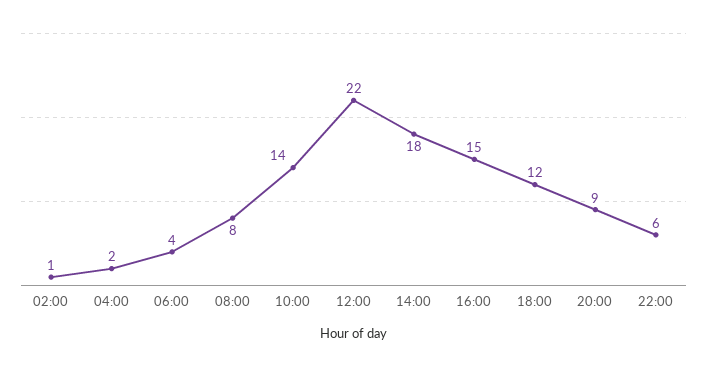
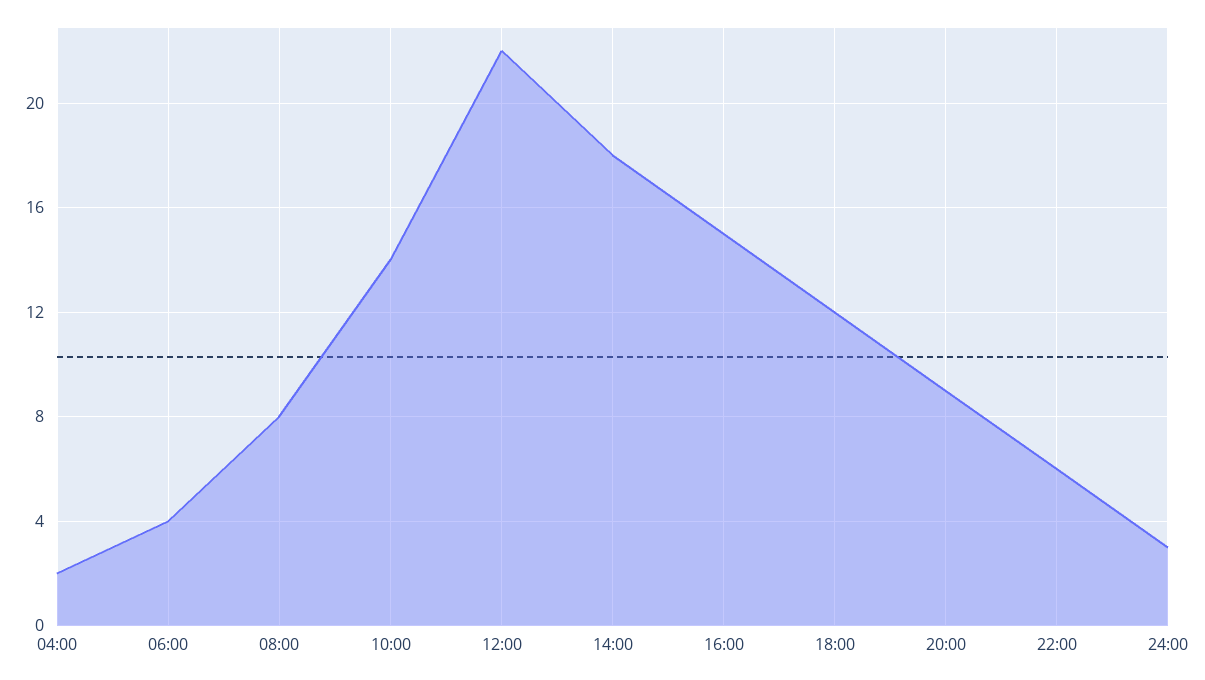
02:00: 1 -> none
24:00: none -> 3

